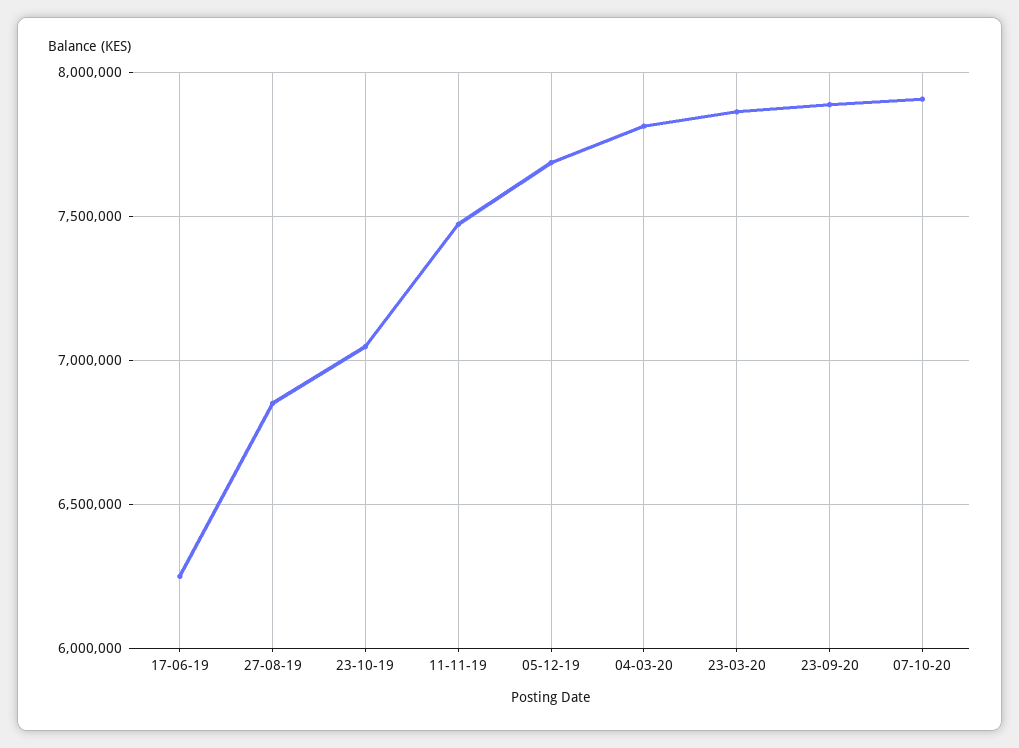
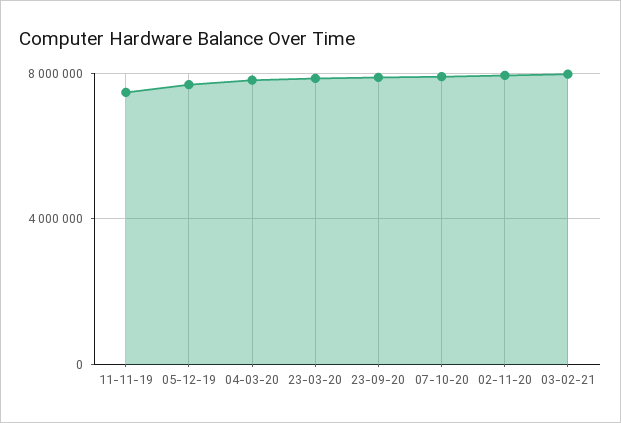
17-06-19: 6250000 -> none
27-08-19: 6850000 -> none
23-10-19: 7050000 -> none
02-11-20: none -> 8000000
03-02-21: none -> 8000000

